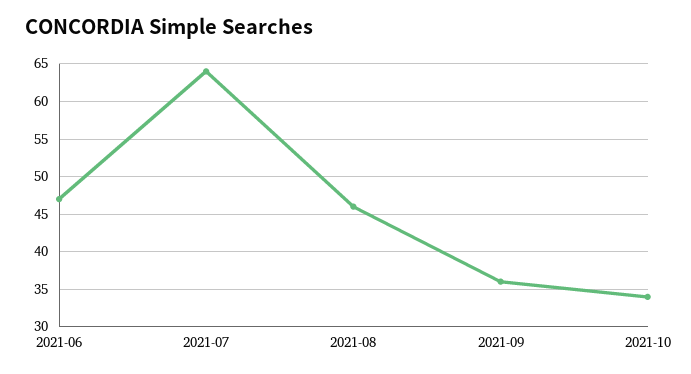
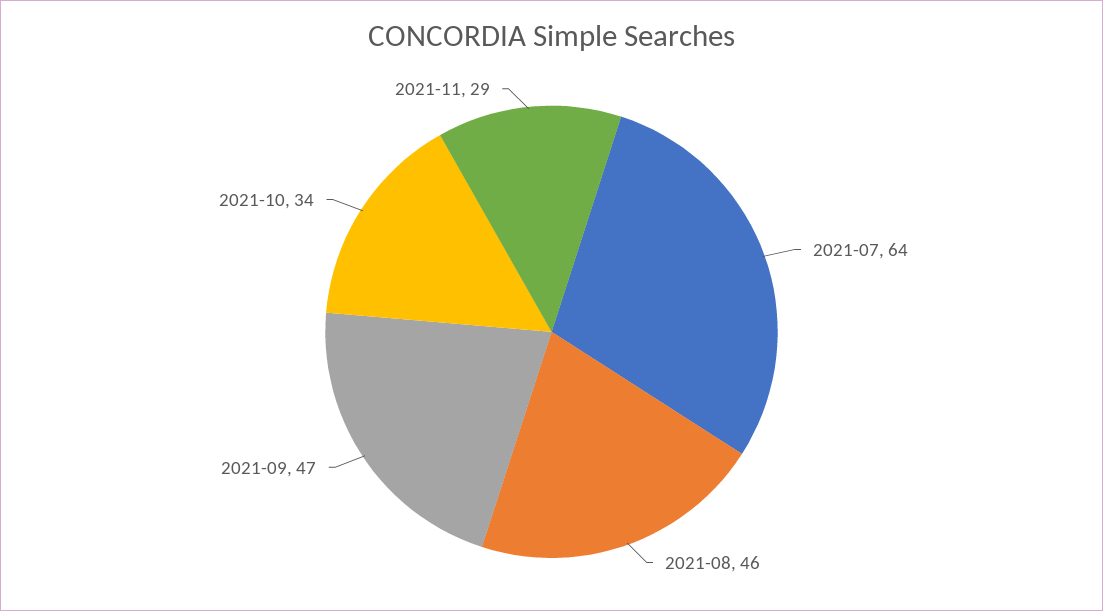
2021-06: 47 -> none
2021-09: 36 -> 47
2021-11: none -> 29

